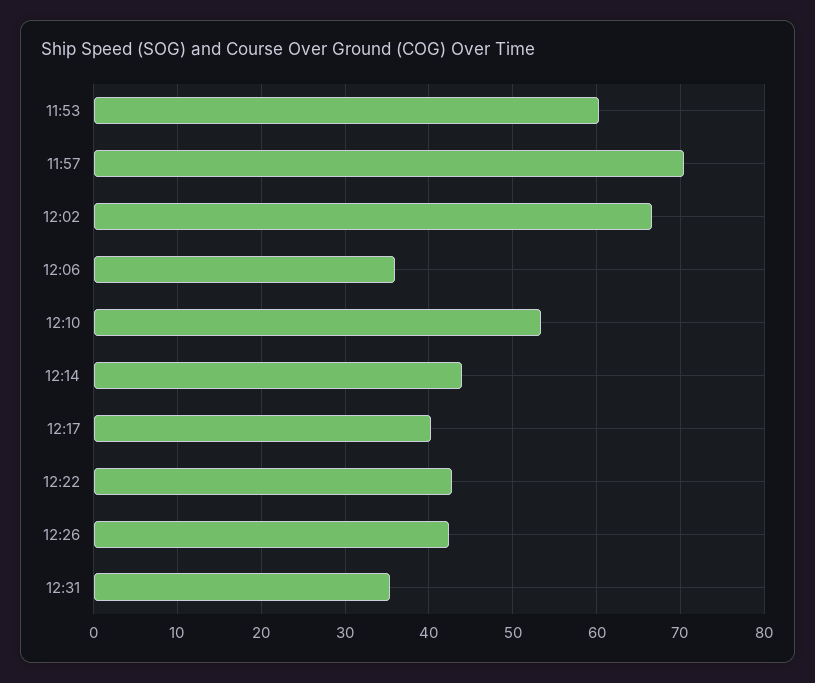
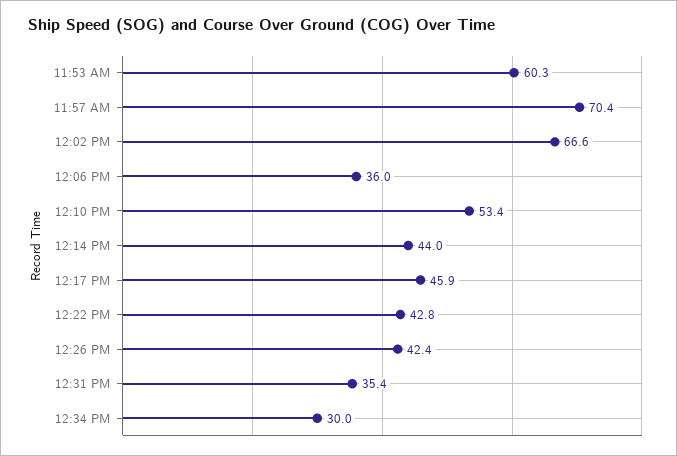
12:17: 40 -> 45.9
12:34 PM: none -> 30

